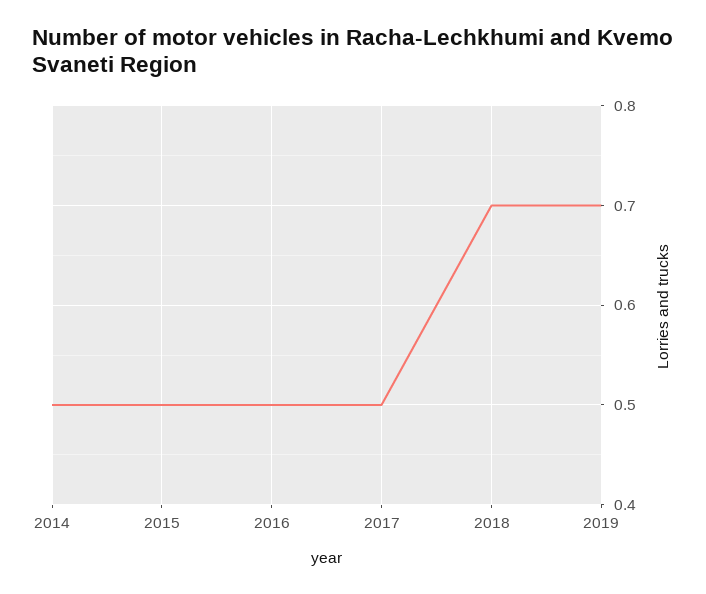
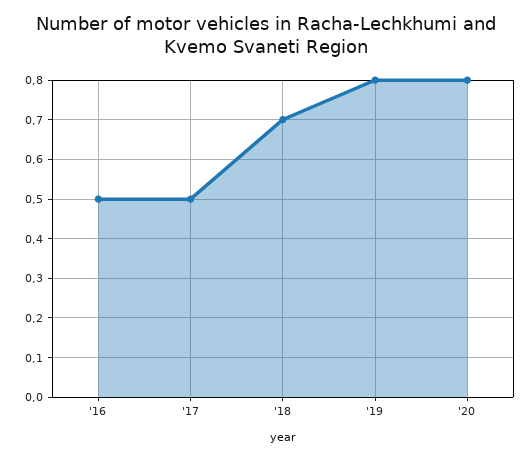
2014: 0.5 -> none
2015: 0.5 -> none
2019: 0.7 -> 0.8
'20: none -> 0.8

